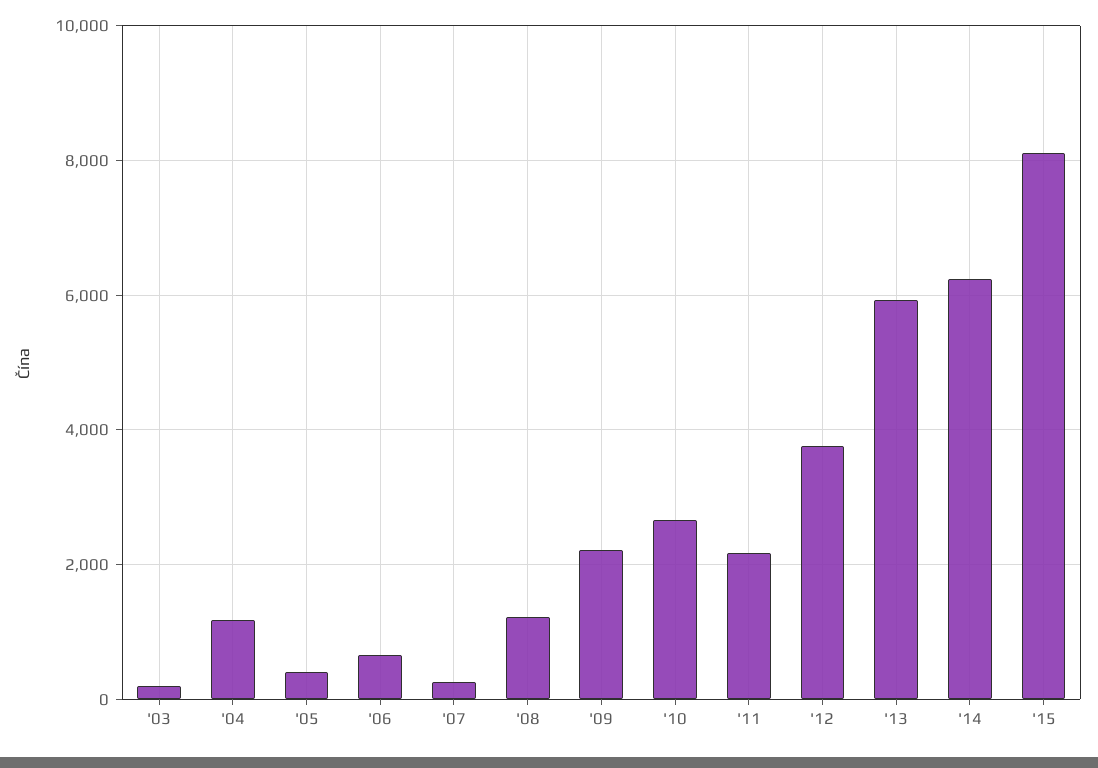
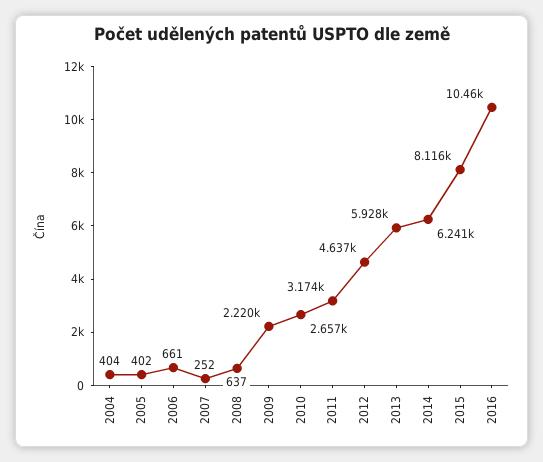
'03: 200 -> none
'04: 1200 -> 404
'08: 1200 -> 637
'11: 2200 -> 3174
'12: 3800 -> 4637
2016: none -> 10460

